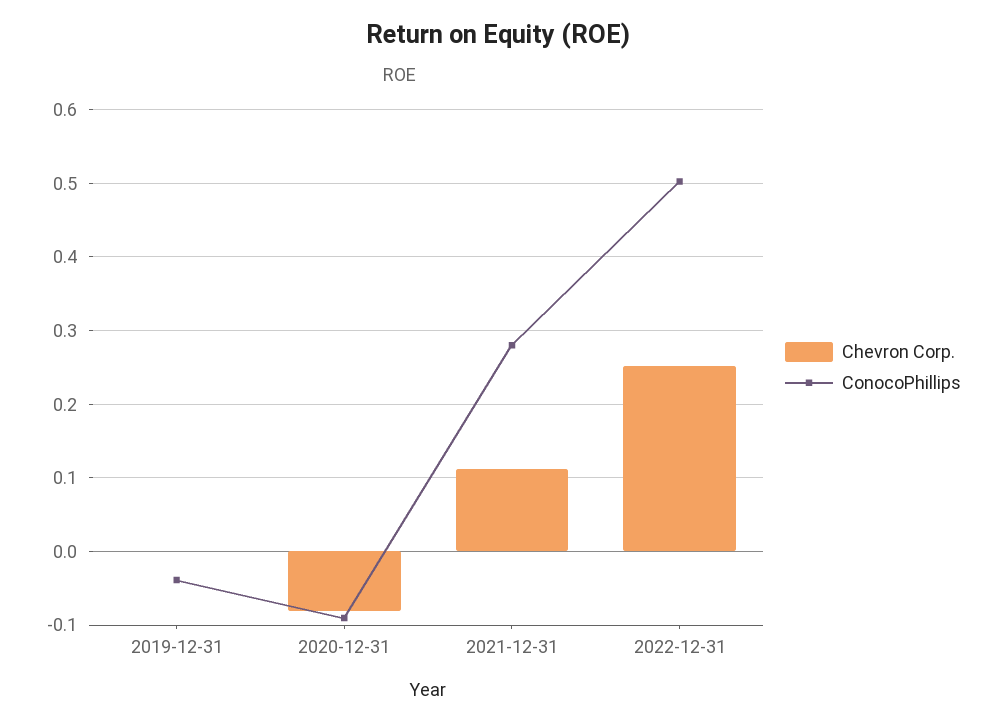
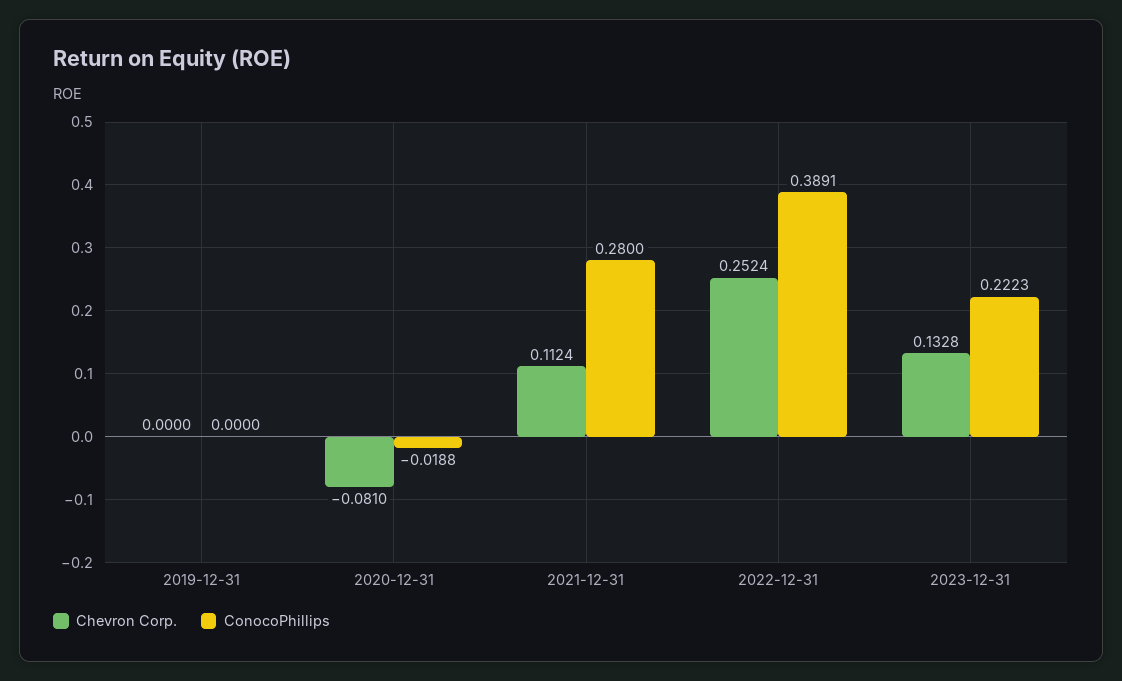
ConocoPhillips, 2019-12-31: -0.04 -> 0
ConocoPhillips, 2020-12-31: -0.09 -> -0.0188
ConocoPhillips, 2022-12-31: 0.5 -> 0.3891
Chevron Corp., 2023-12-31: none -> 0.1328
ConocoPhillips, 2023-12-31: none -> 0.2223

